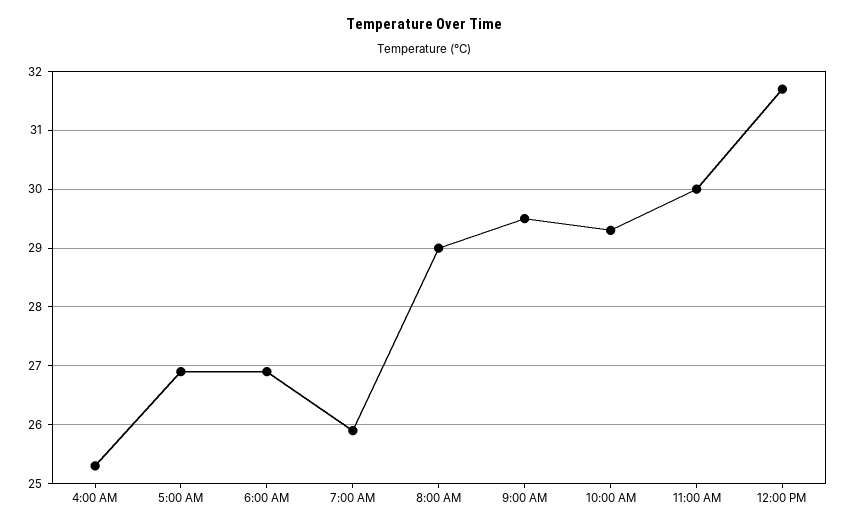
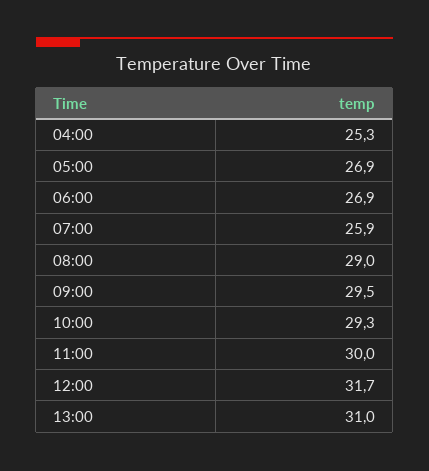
13:00: none -> 31

